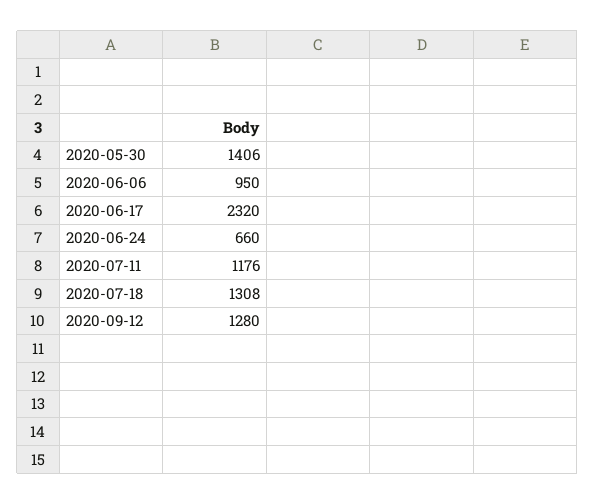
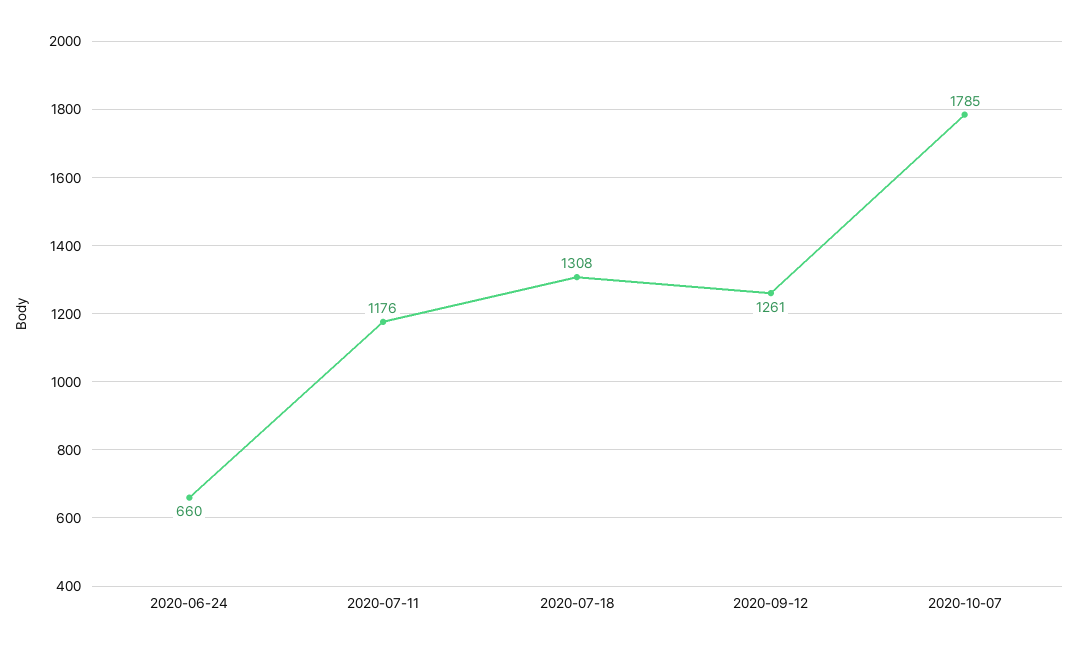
2020-05-30: 1406 -> none
2020-06-06: 950 -> none
2020-06-17: 2320 -> none
2020-09-12: 1280 -> 1261
2020-10-07: none -> 1785

